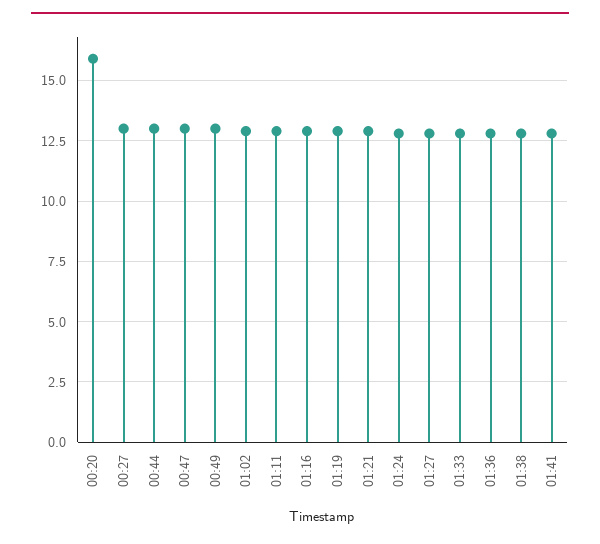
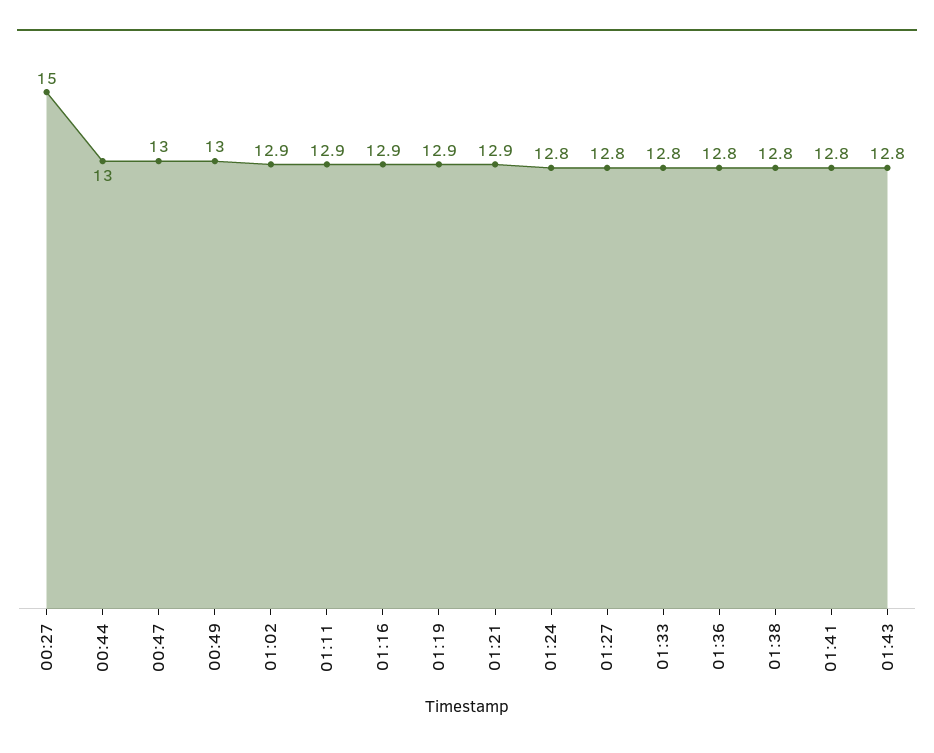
00:20: 16 -> none
00:27: 13 -> 15
01:43: none -> 12.8

